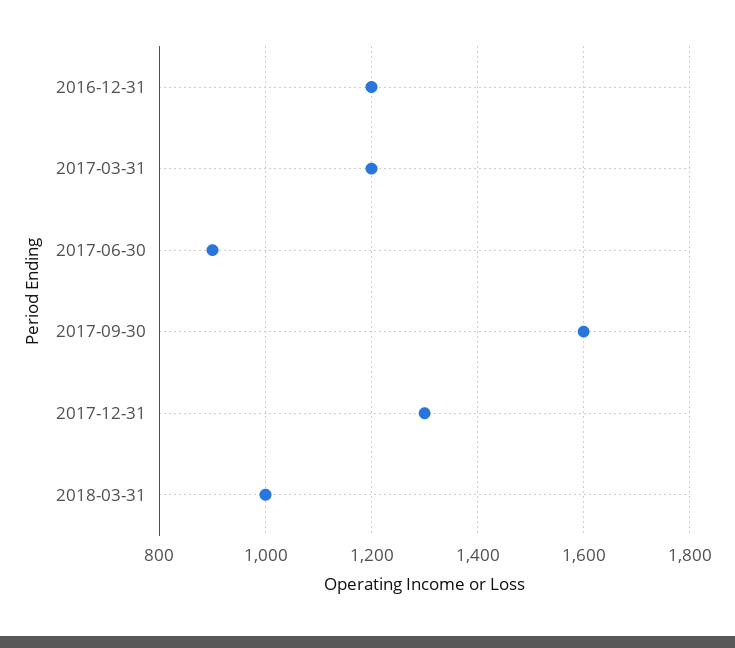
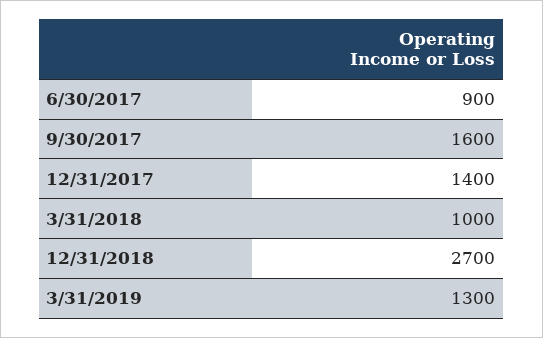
2016-12-31: 1200 -> none
2017-03-31: 1200 -> none
2017-12-31: 1300 -> 1400
12/31/2018: none -> 2700
3/31/2019: none -> 1300

